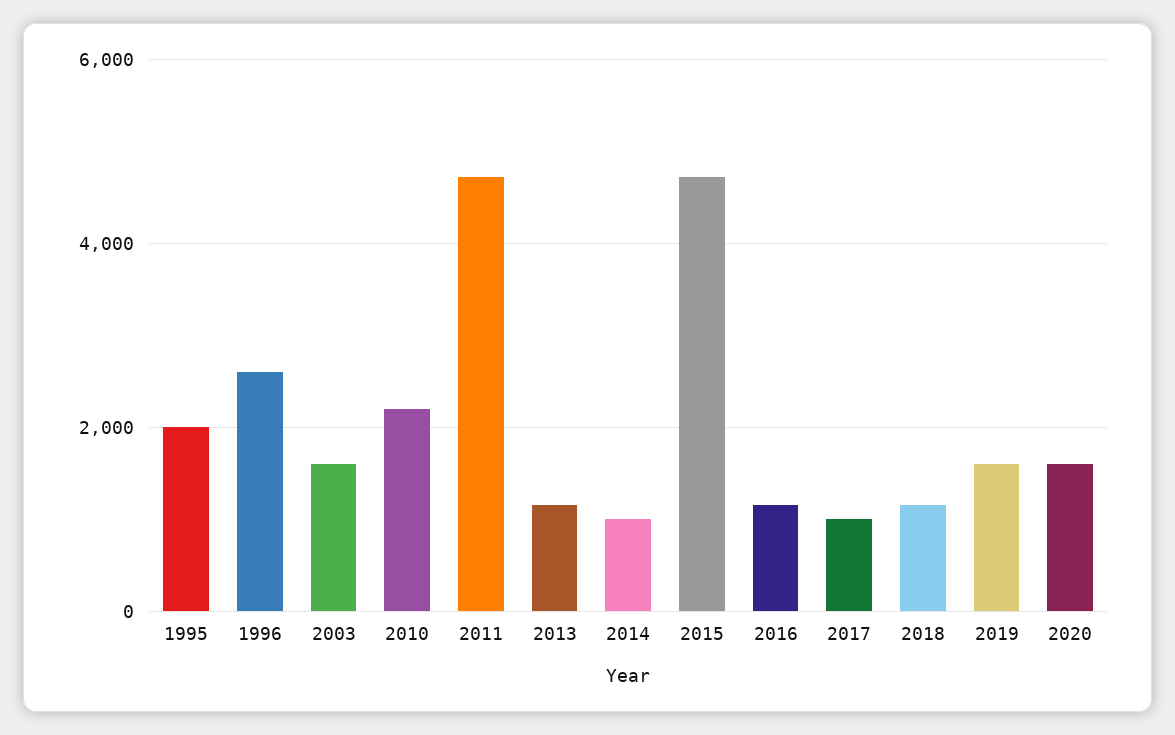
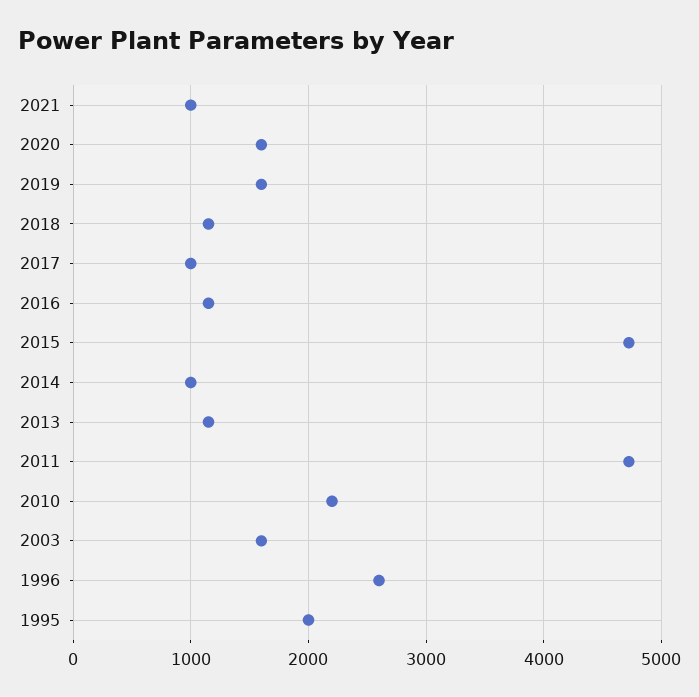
2021: none -> 1000

